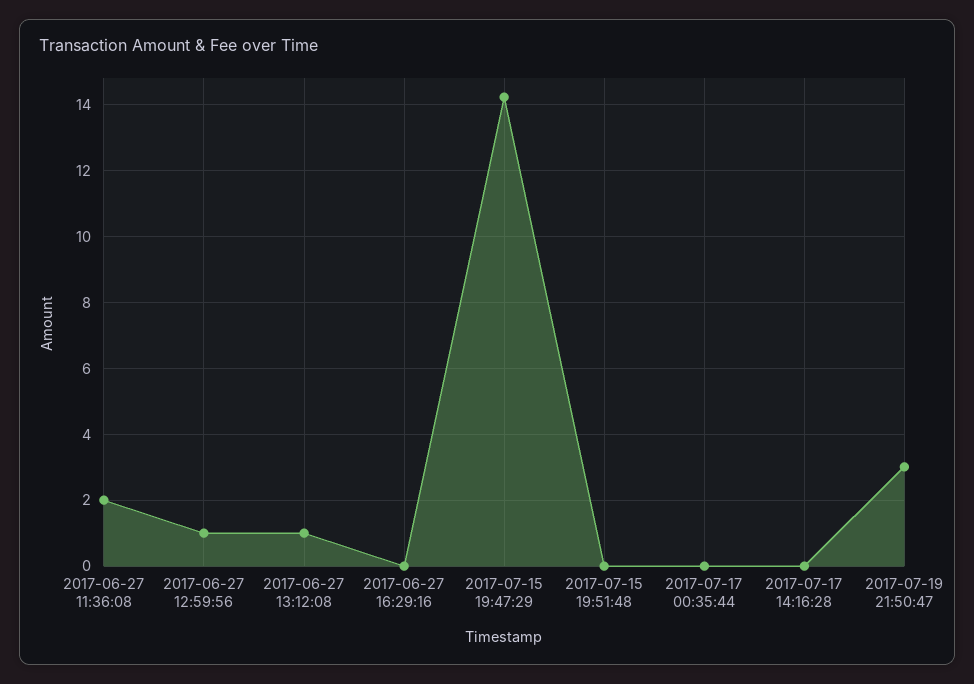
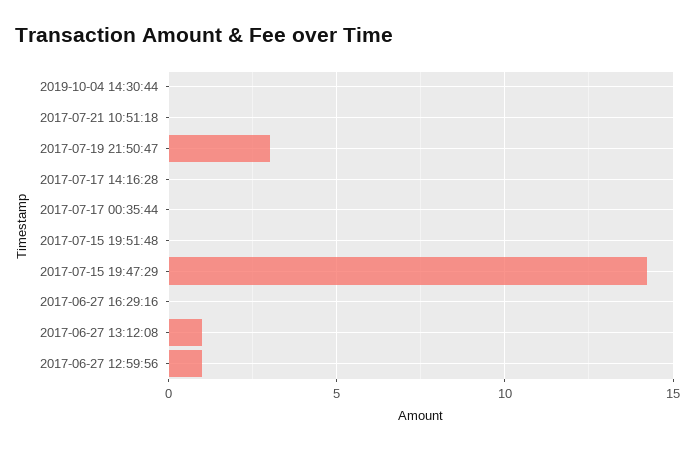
2017-06-27 11:36:08: 2 -> none
2019-10-04 14:30:44: none -> 0
2017-07-21 10:51:18: none -> 0

